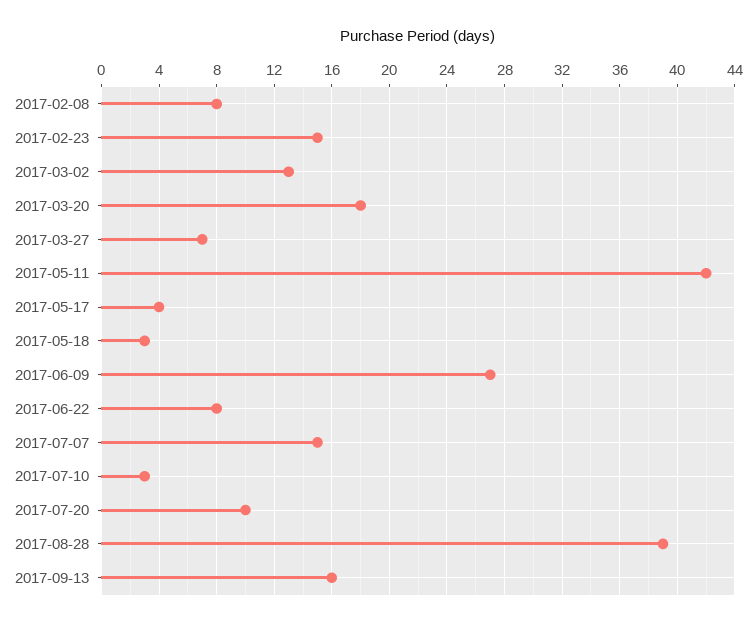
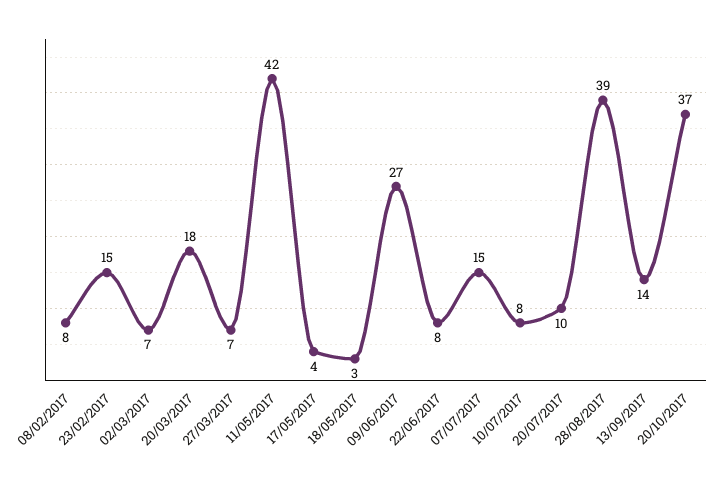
2017-03-02: 13 -> 7
2017-07-10: 3 -> 8
2017-09-13: 16 -> 14
20/10/2017: none -> 37

